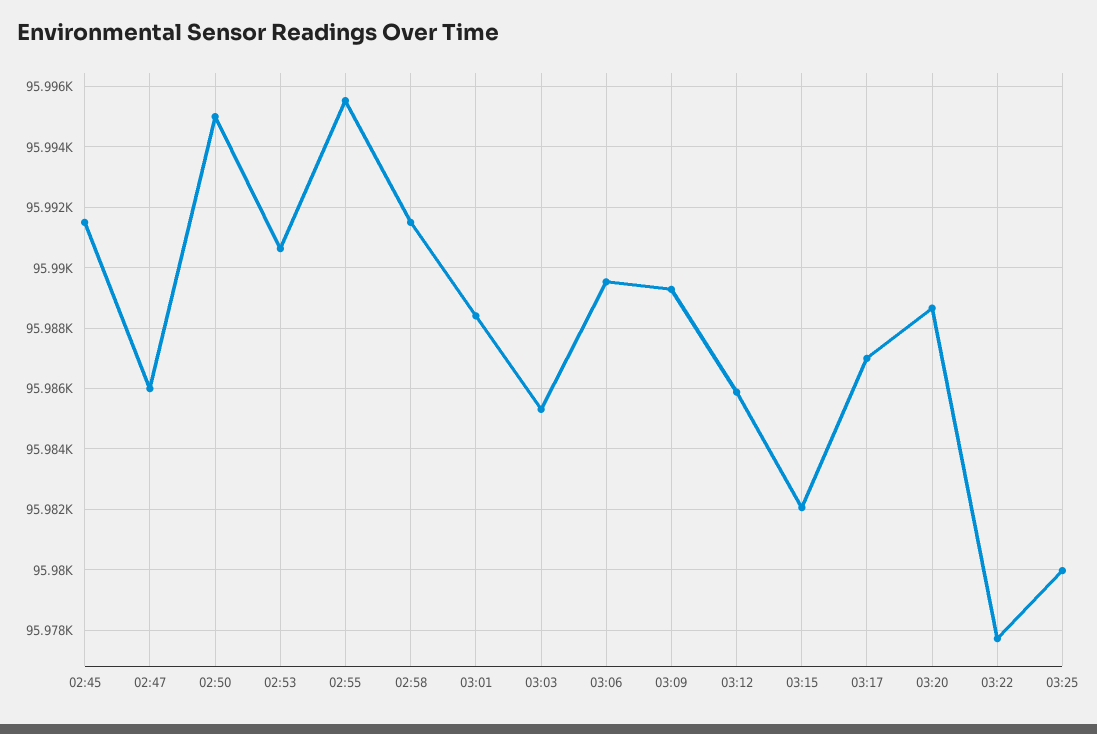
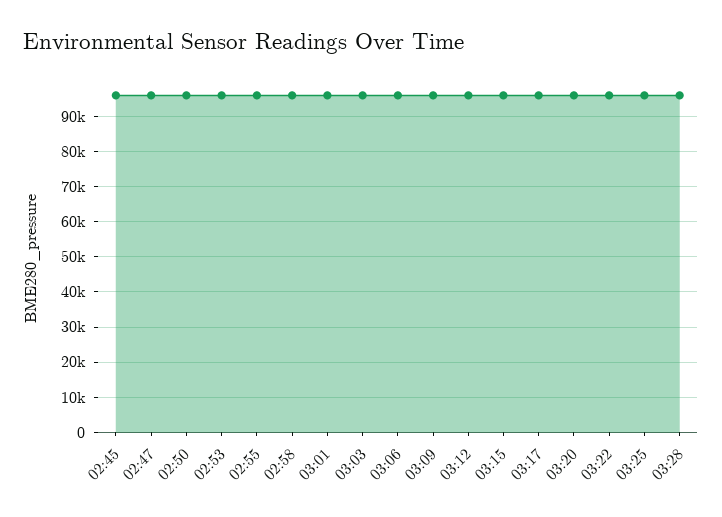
03:28: none -> 96000

